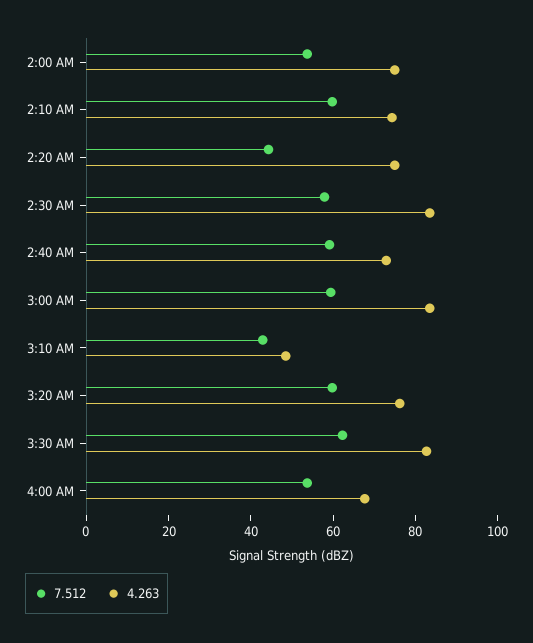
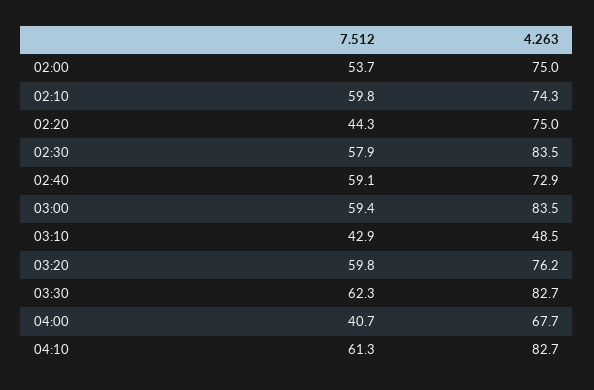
7.512, 4:00 AM: 55 -> 40.7
7.512, 04:10: none -> 61.3
4.263, 04:10: none -> 82.7

